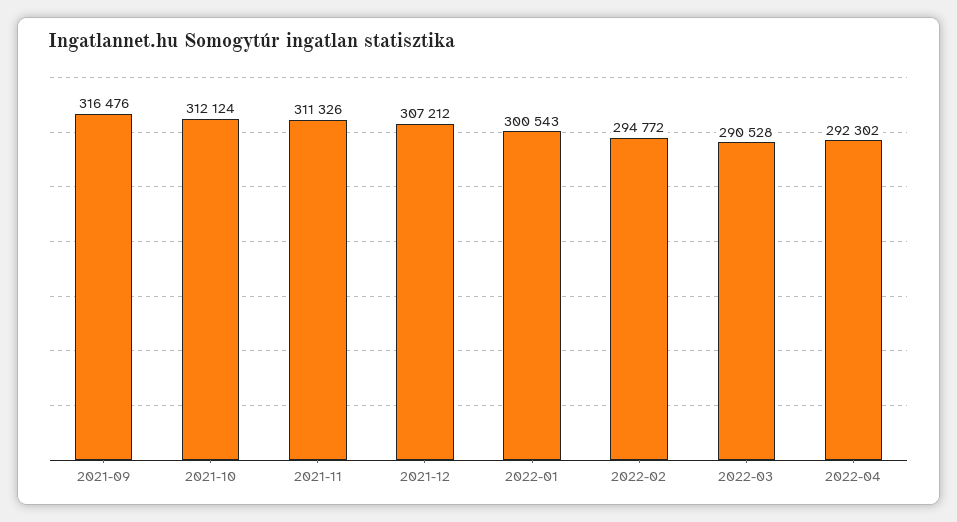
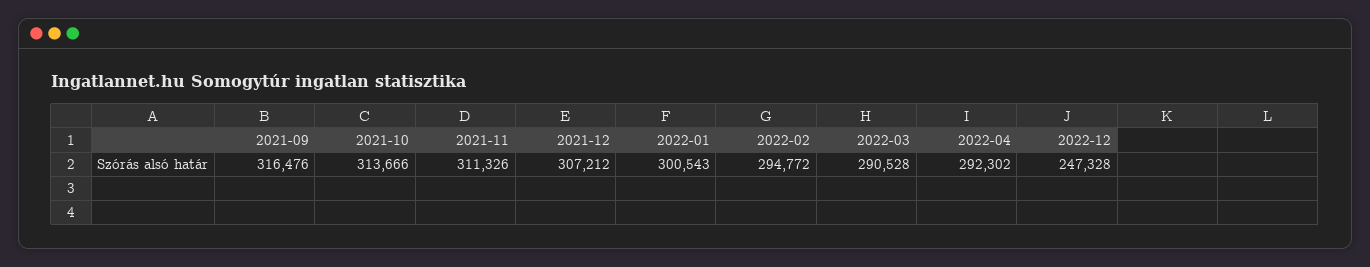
2021-10: 312124 -> 313666
2022-12: none -> 247328

